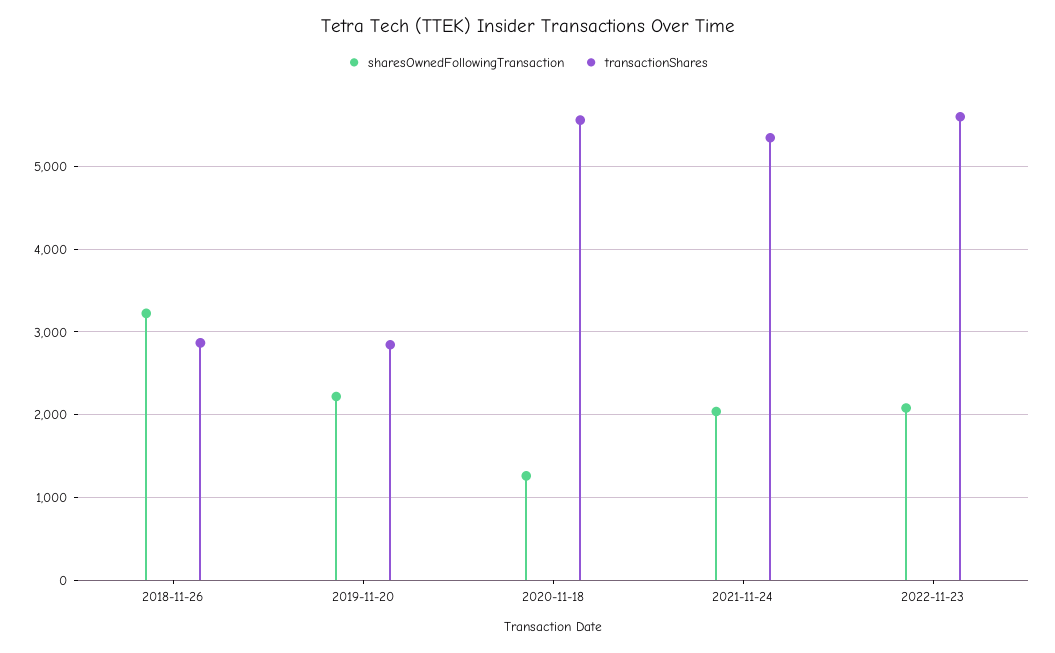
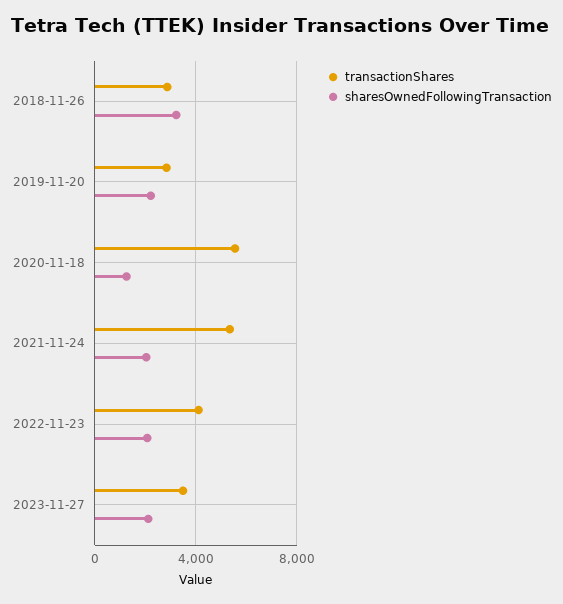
transactionShares, 2022-11-23: 5600 -> 4000
transactionShares, 2023-11-27: none -> 3500
sharesOwnedFollowingTransaction, 2023-11-27: none -> 2000

